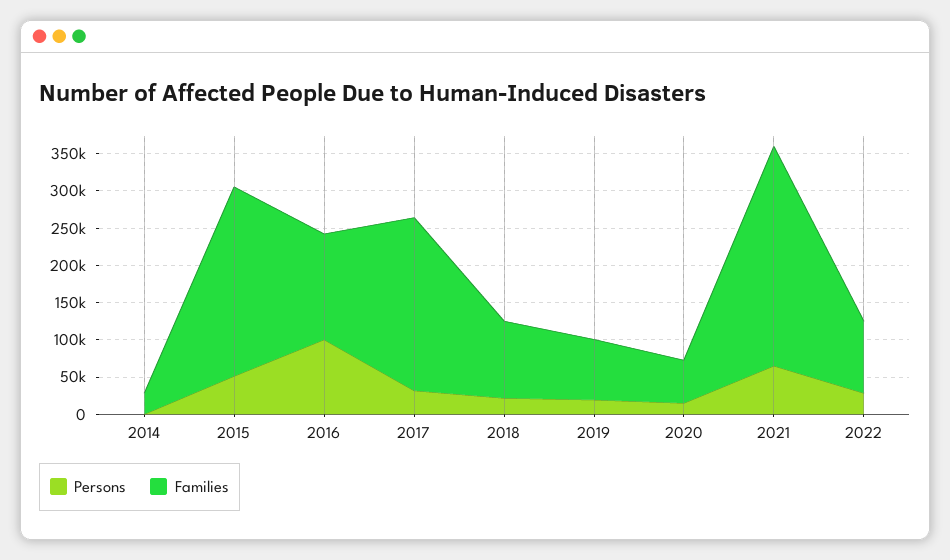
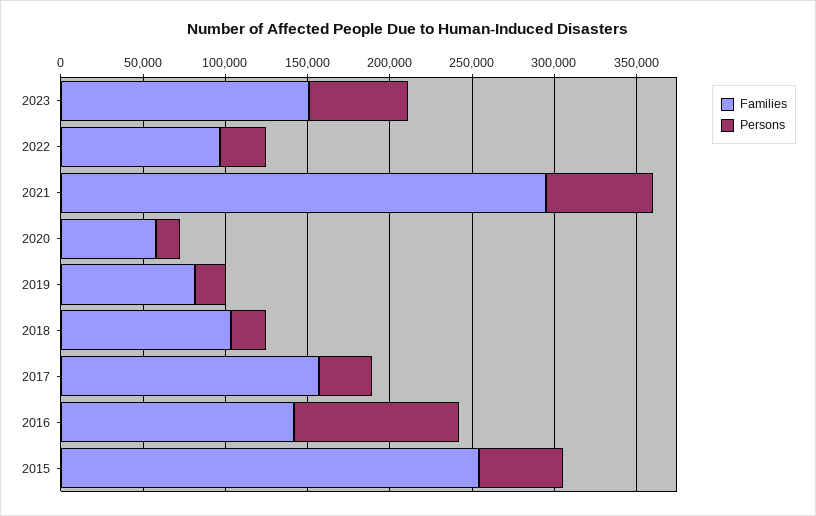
Persons, 2014: 0 -> none
Families, 2014: 25000 -> none
Families, 2017: 225000 -> 160000
Families, 2023: none -> 150000
Persons, 2023: none -> 60000

